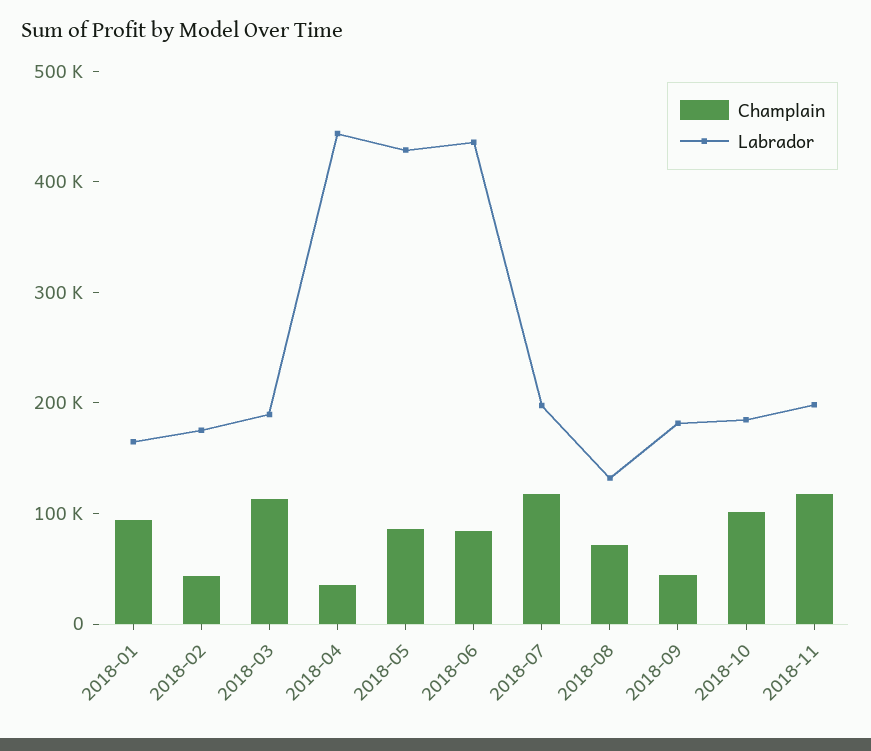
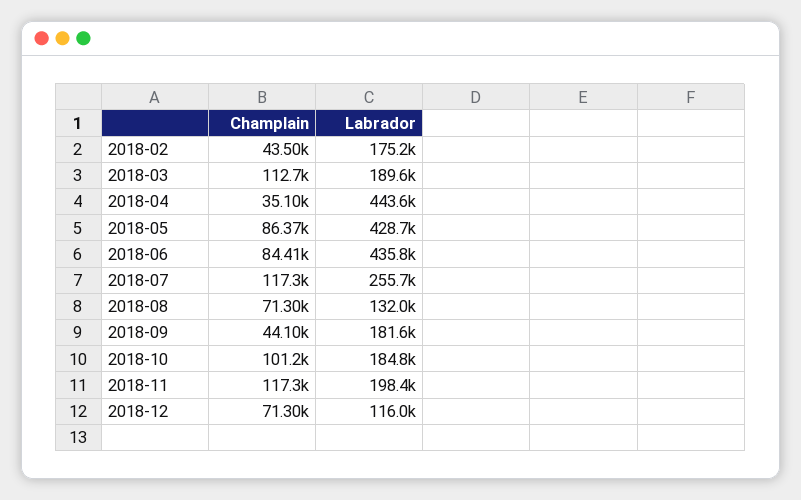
Champlain, 2018-01: 100000 -> none
Labrador, 2018-01: 160000 -> none
Labrador, 2018-07: 200000 -> 255700
Champlain, 2018-12: none -> 71300
Labrador, 2018-12: none -> 116000

